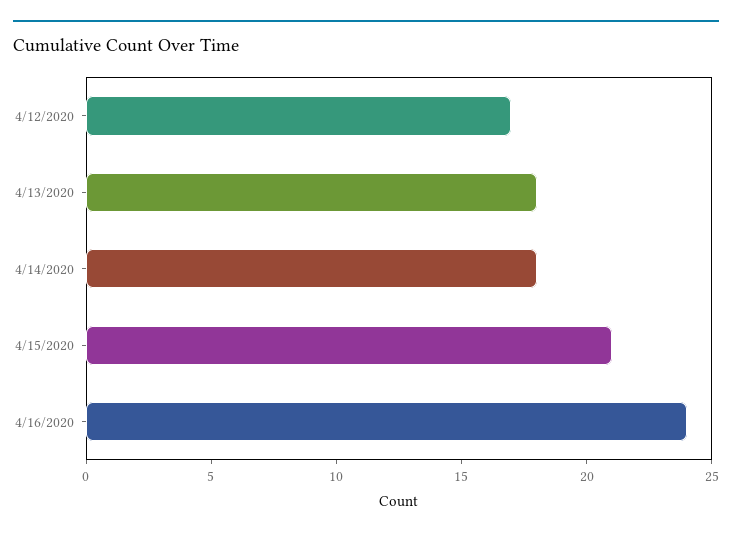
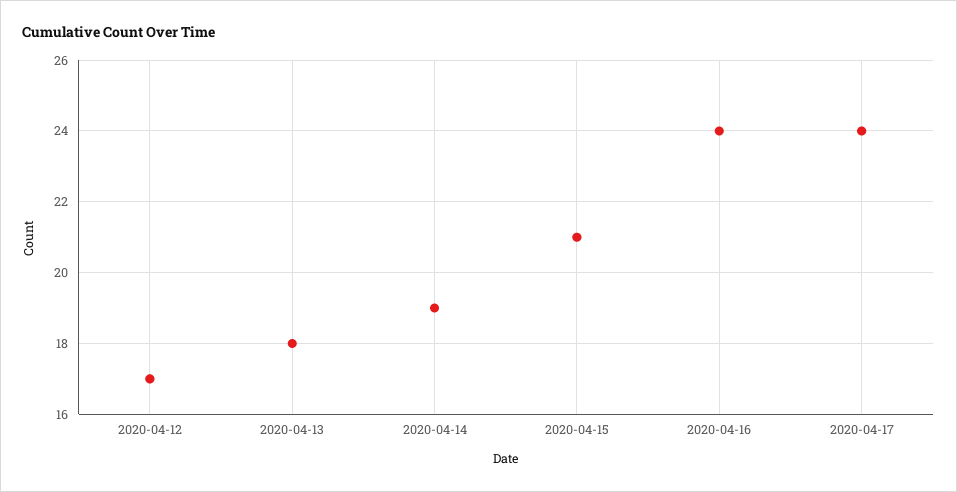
4/14/2020: 18 -> 19
2020-04-17: none -> 24

